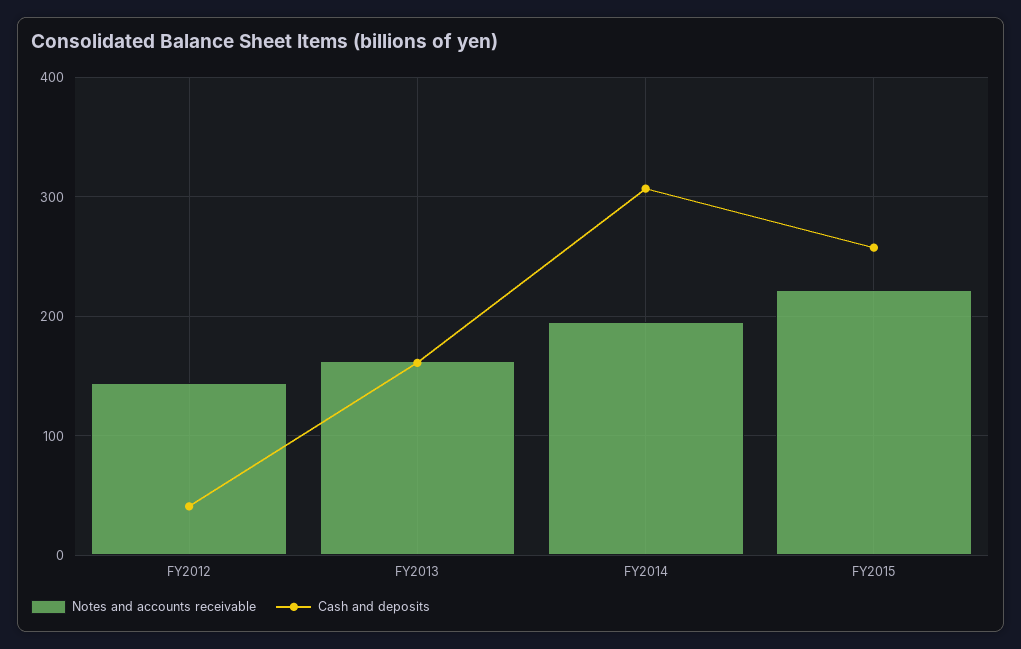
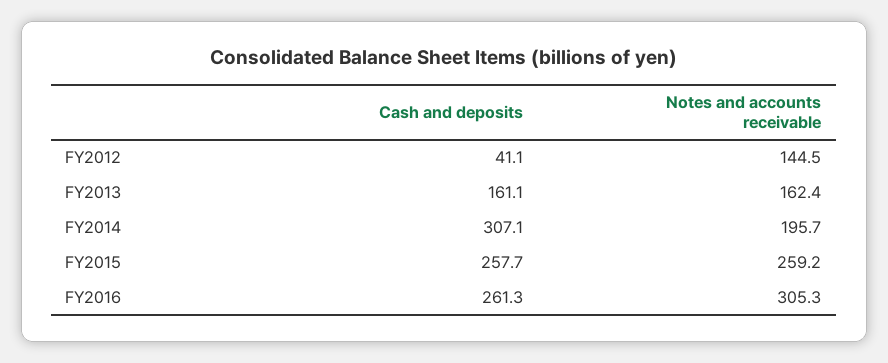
Notes and accounts receivable, FY2015: 220 -> 259.2
Cash and deposits, FY2016: none -> 261.3
Notes and accounts receivable, FY2016: none -> 305.3

